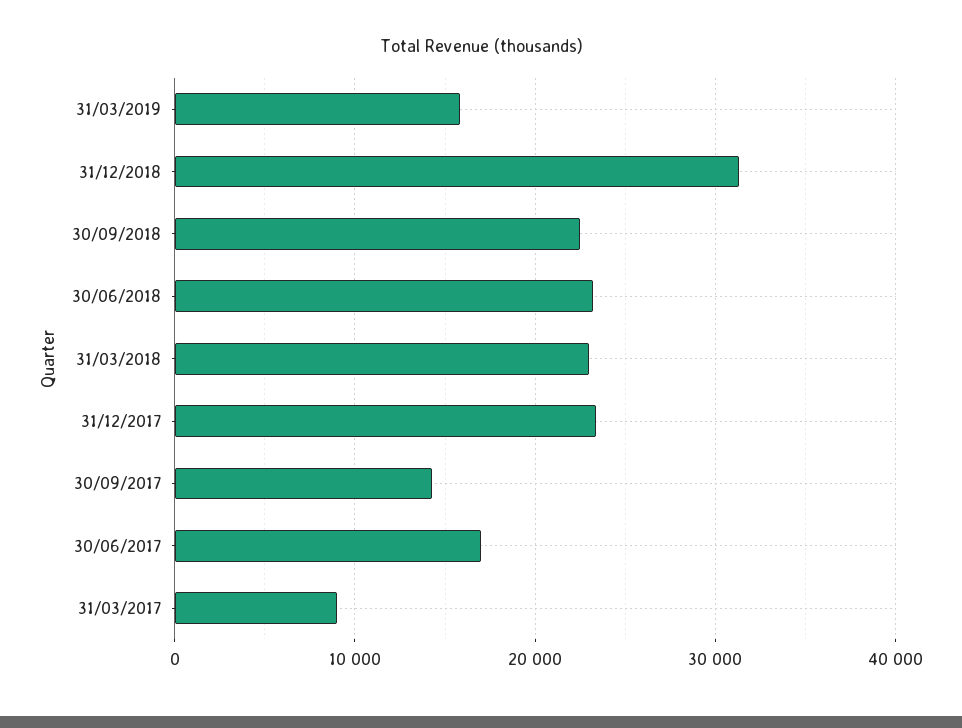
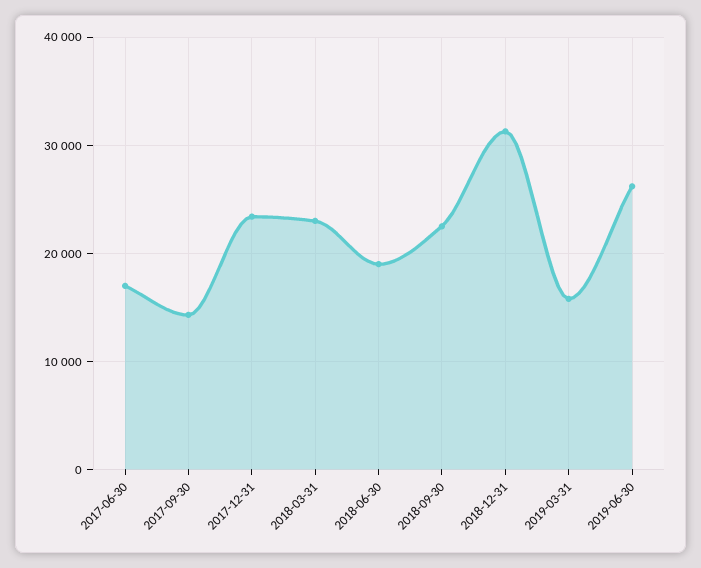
30/06/2018: 23000 -> 19000
31/03/2017: 9000 -> none
2019-06-30: none -> 26000

